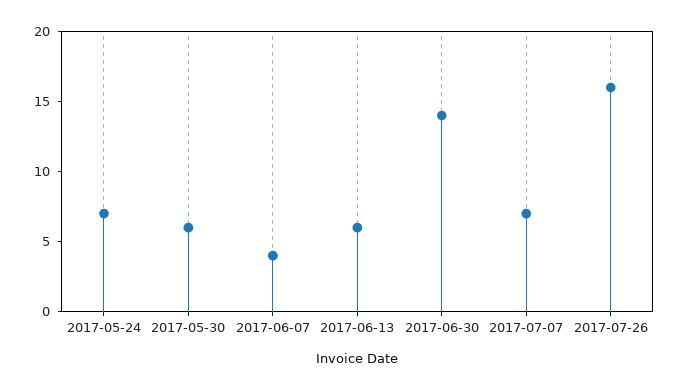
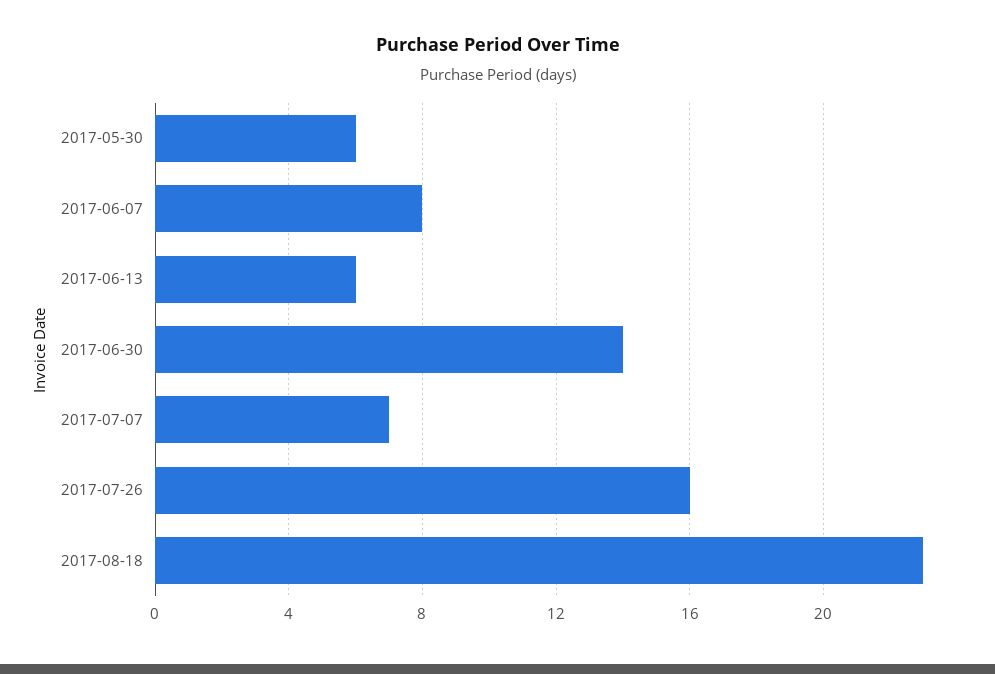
2017-05-24: 7 -> none
2017-06-07: 4 -> 8
2017-08-18: none -> 23

